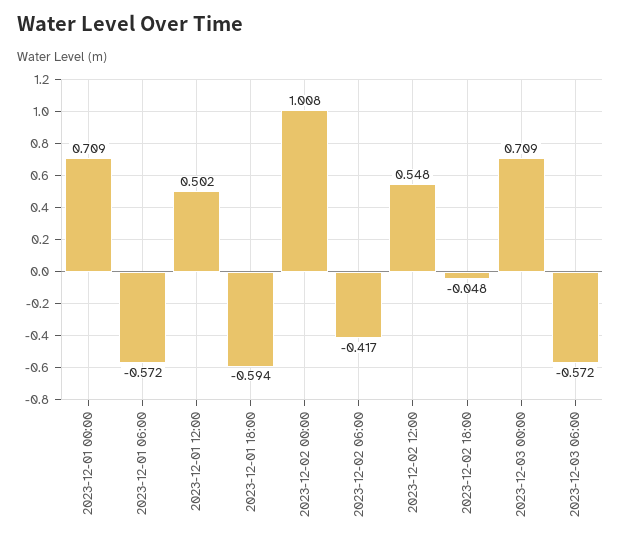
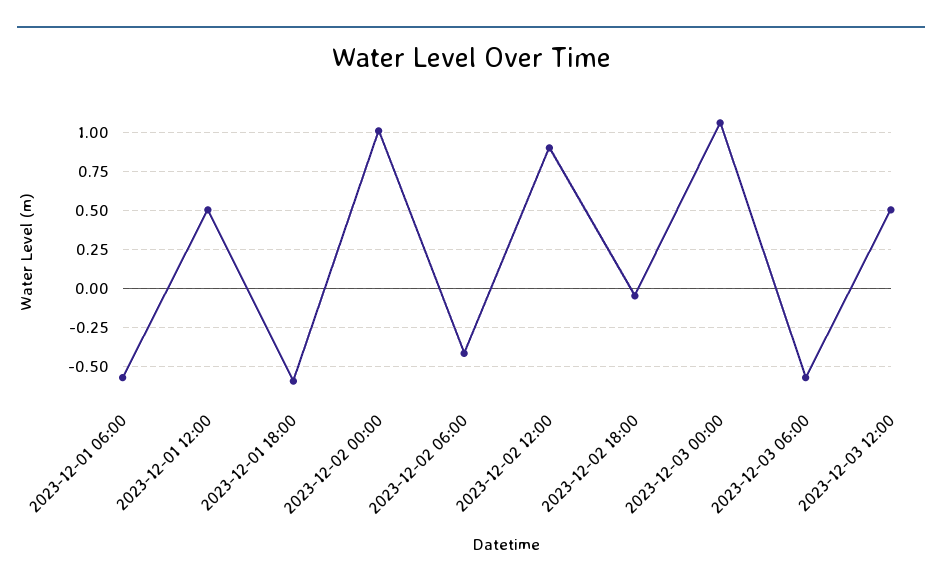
2023-12-01 00:00: 0.709 -> none
2023-12-02 12:00: 0.548 -> 0.9
2023-12-03 00:00: 0.709 -> 1.05
2023-12-03 12:00: none -> 0.5

